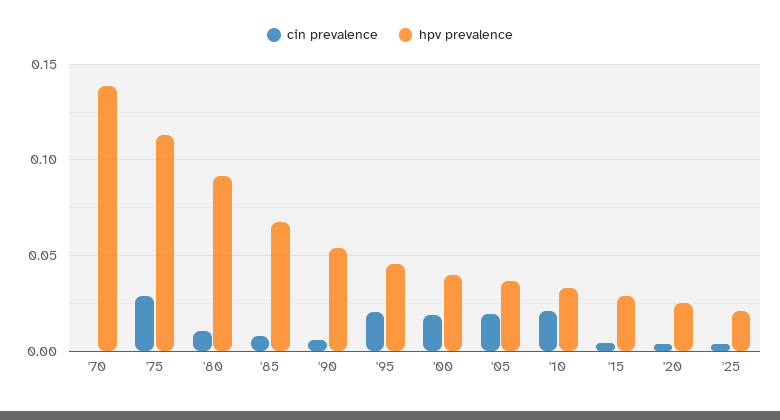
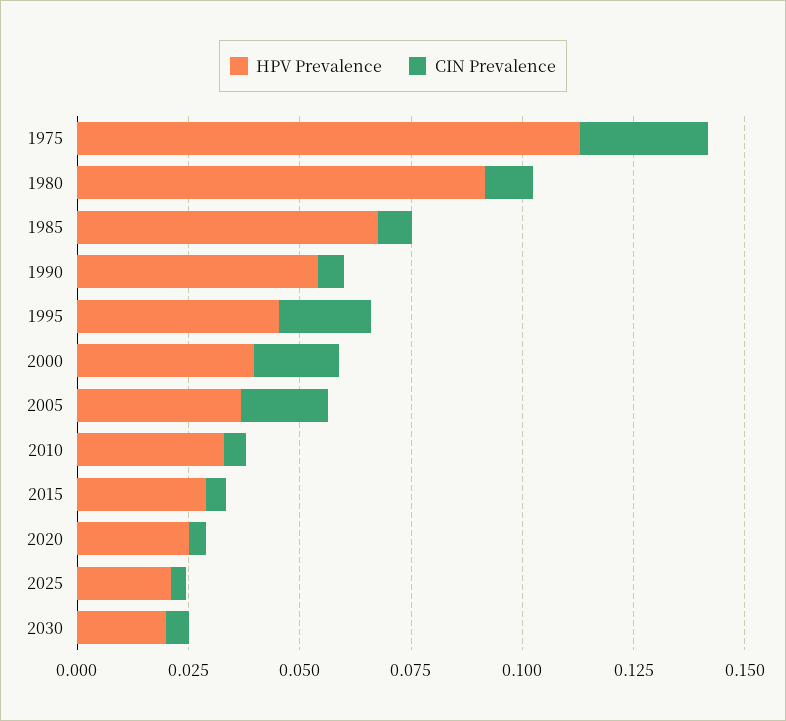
cin prevalence, '70: 0 -> none
hpv prevalence, '70: 0.14 -> none
cin prevalence, '10: 0.02 -> 0.005
hpv prevalence, 2030: none -> 0.02
cin prevalence, 2030: none -> 0.005

